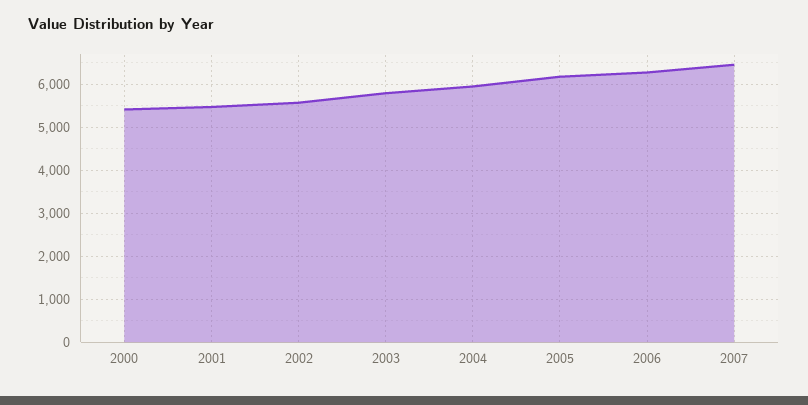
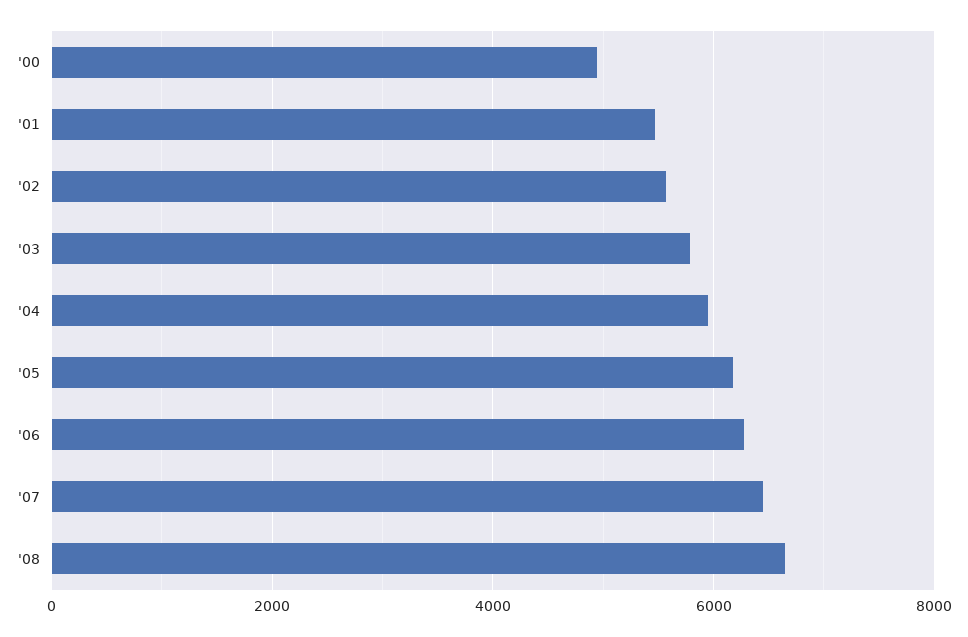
2000: 5400 -> 5000
'08: none -> 6600

